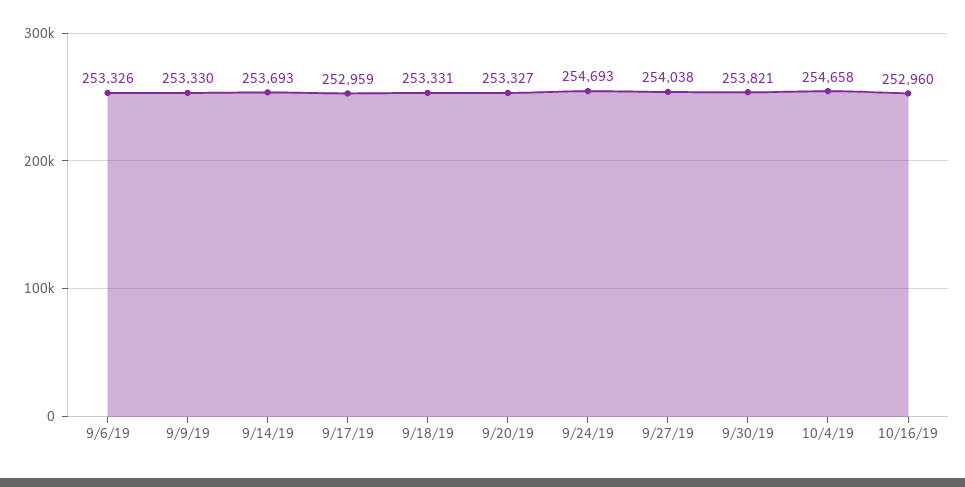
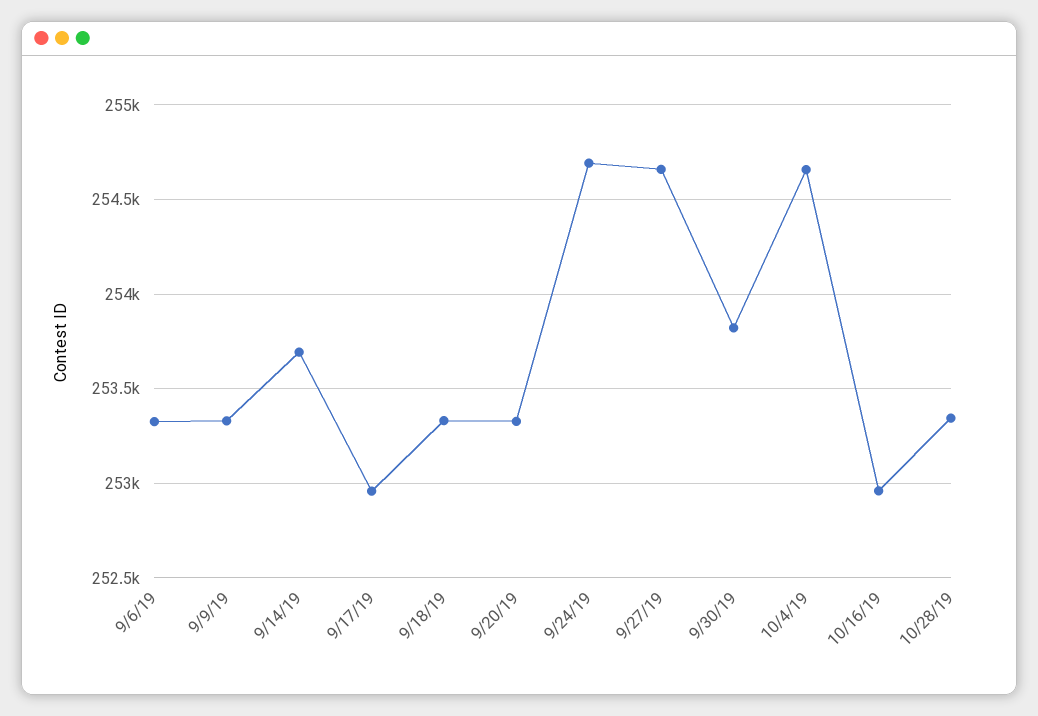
9/27/19: 254038 -> 254650
10/28/19: none -> 253350

